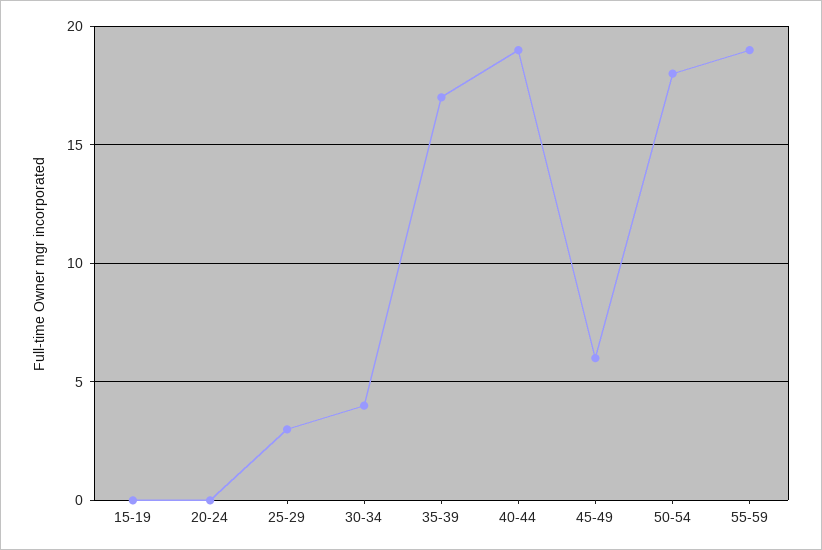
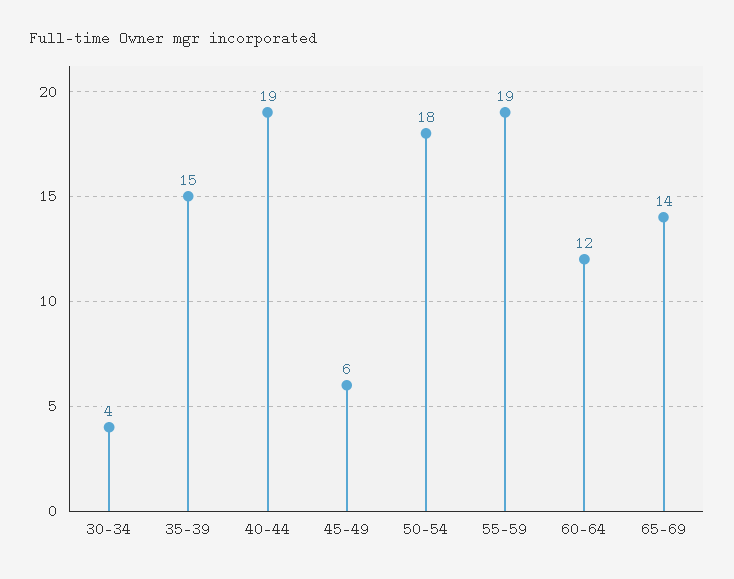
15-19: 0 -> none
20-24: 0 -> none
25-29: 3 -> none
35-39: 17 -> 15
60-64: none -> 12
65-69: none -> 14

